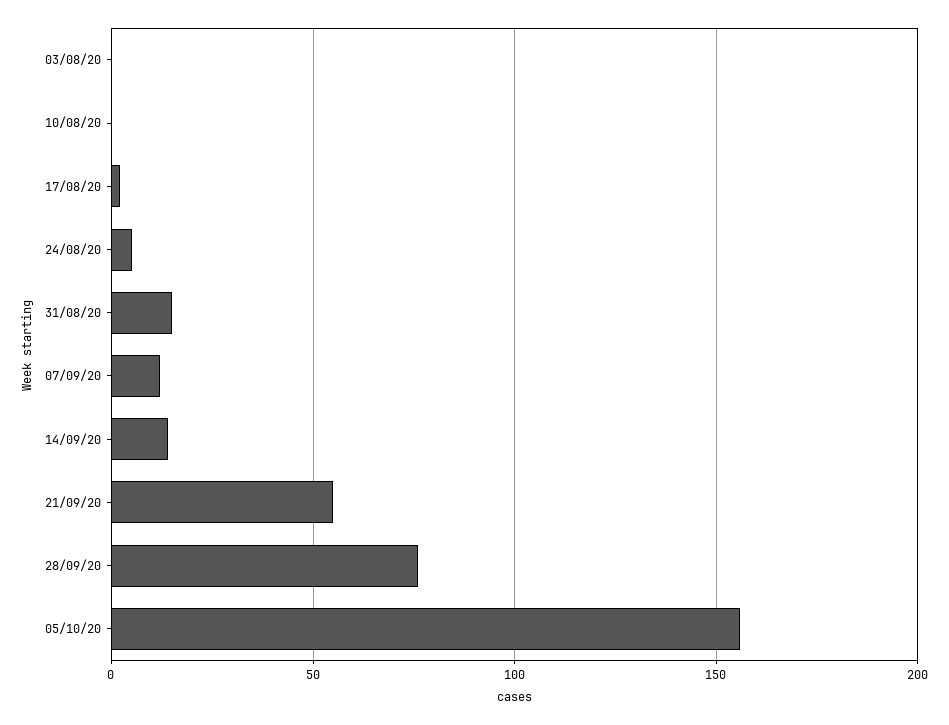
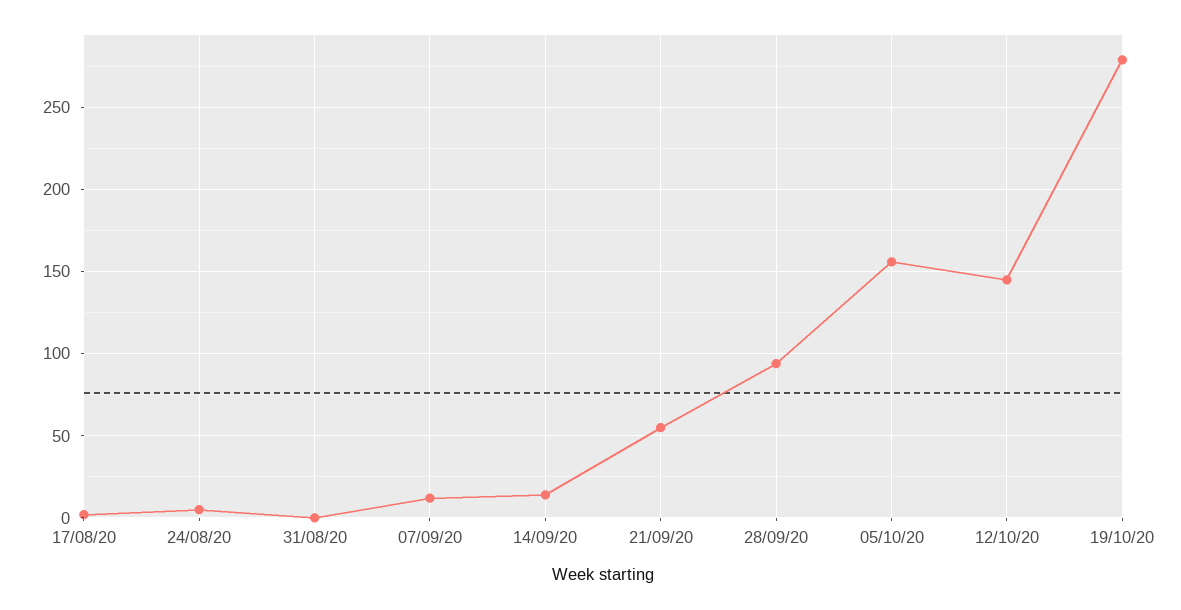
03/08/20: 0 -> none
10/08/20: 0 -> none
31/08/20: 15 -> 0
28/09/20: 75 -> 95
12/10/20: none -> 145
19/10/20: none -> 280

